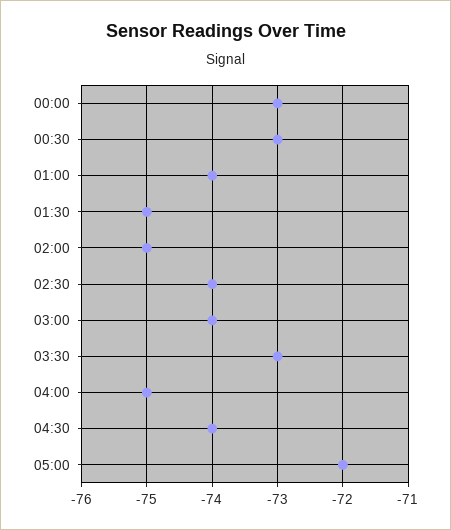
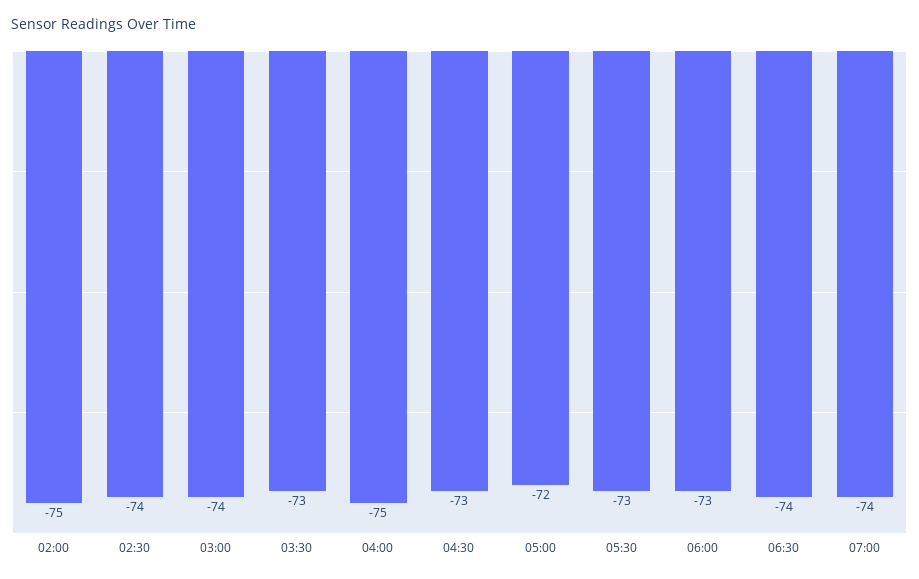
00:00: -73 -> none
00:30: -73 -> none
01:00: -74 -> none
01:30: -75 -> none
04:30: -74 -> -73
05:30: none -> -73
06:00: none -> -73
06:30: none -> -74
07:00: none -> -74

